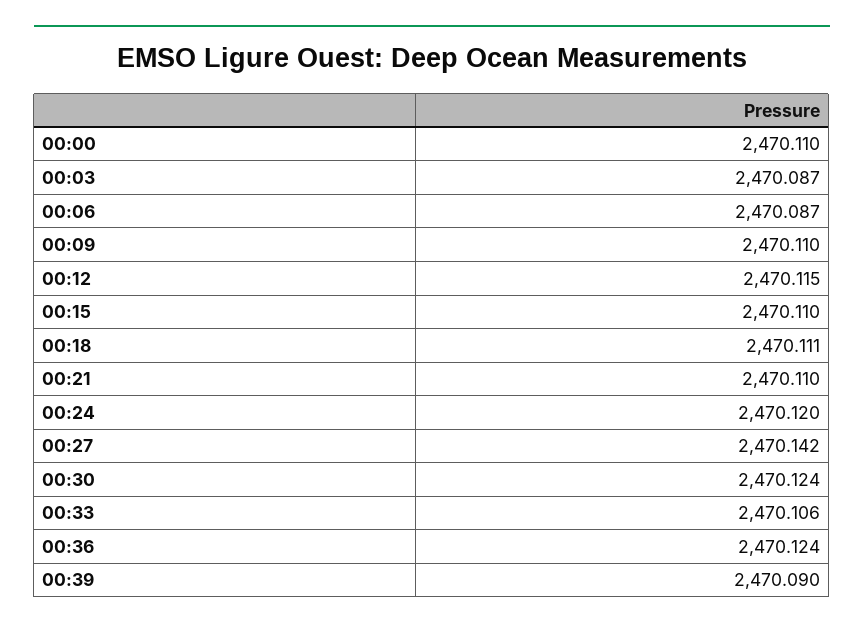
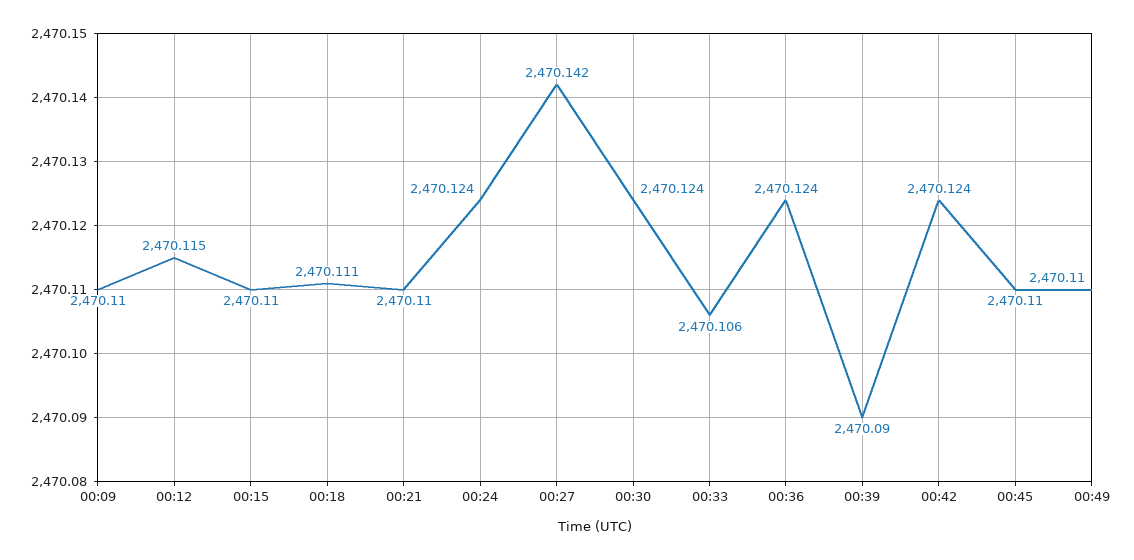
00:00: 2470.11 -> none
00:03: 2470.087 -> none
00:06: 2470.087 -> none
00:24: 2470.12 -> 2470.124
00:42: none -> 2470.124
00:45: none -> 2470.11
00:49: none -> 2470.11

